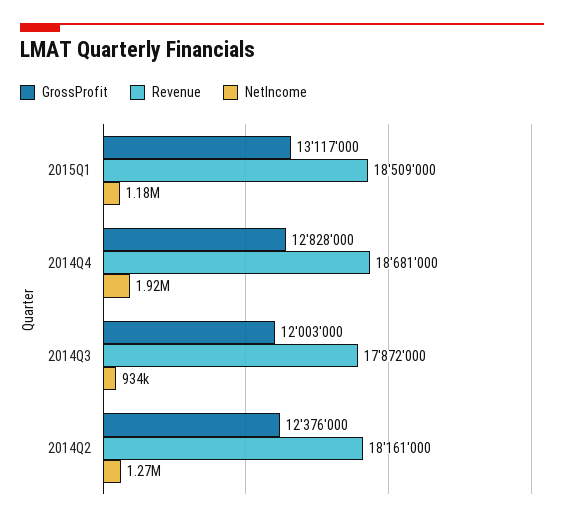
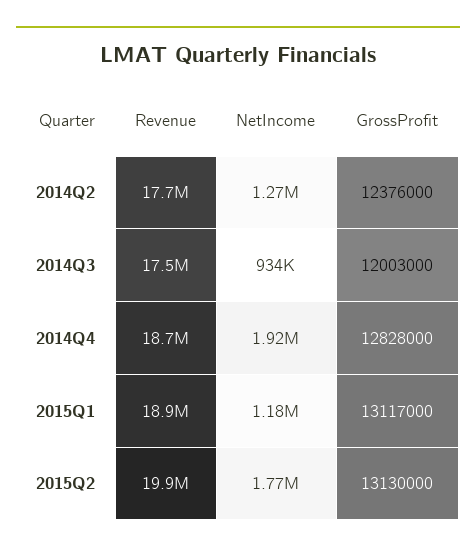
Revenue, 2015Q1: 18509000 -> 18900000
Revenue, 2014Q3: 17872000 -> 17500000
Revenue, 2014Q2: 18161000 -> 17700000
Revenue, 2015Q2: none -> 19900000
NetIncome, 2015Q2: none -> 1770000
GrossProfit, 2015Q2: none -> 13130000

